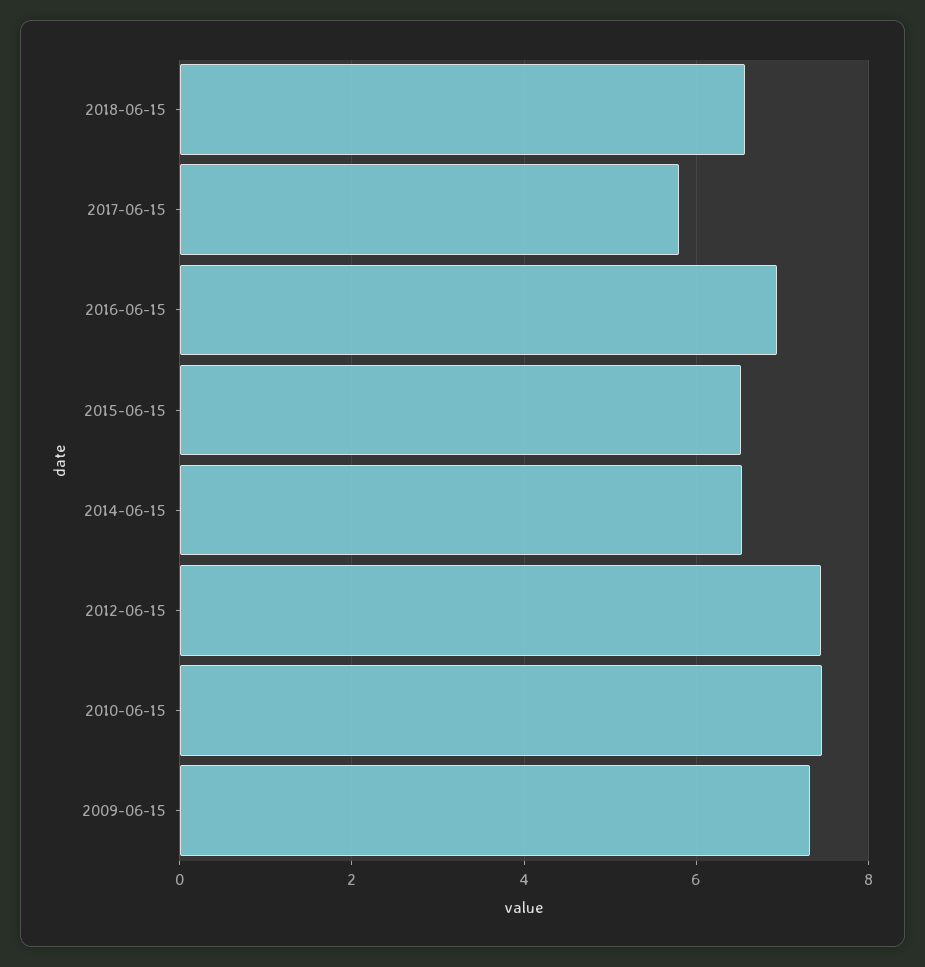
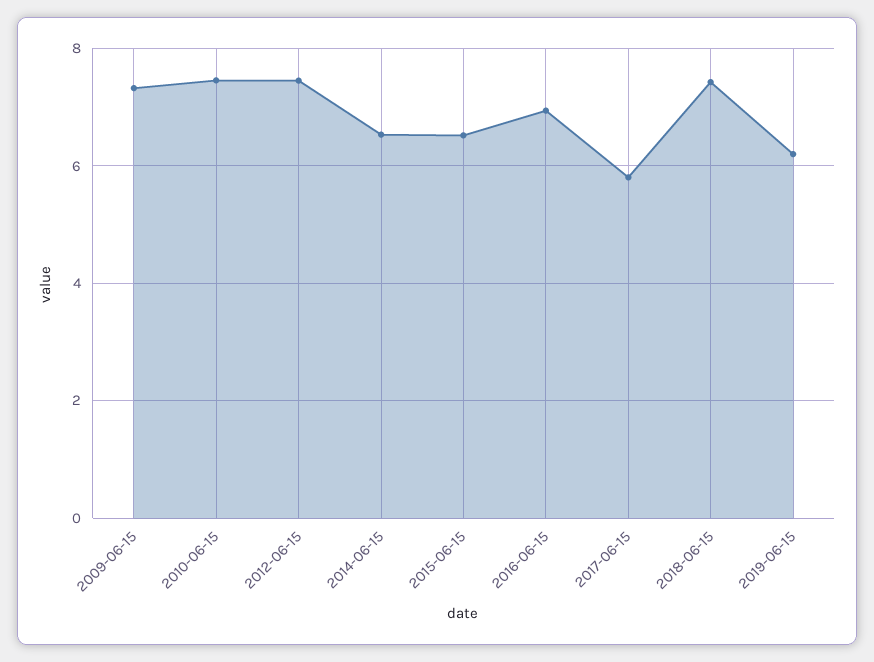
2018-06-15: 6.6 -> 7.4
2019-06-15: none -> 6.2

